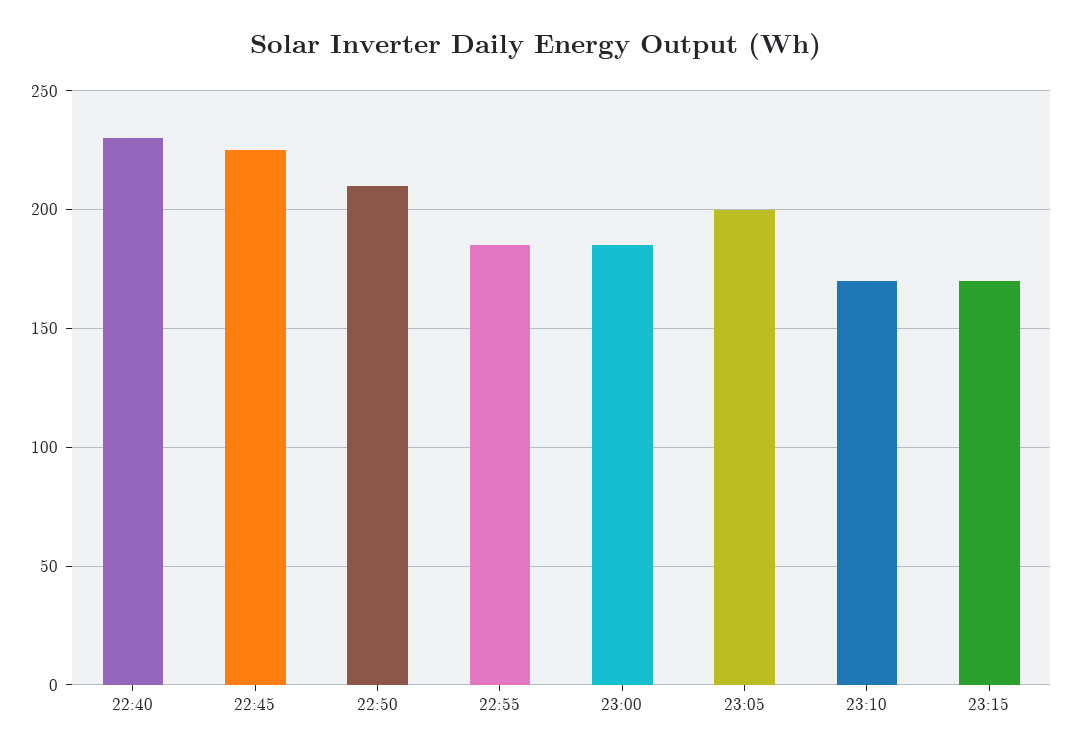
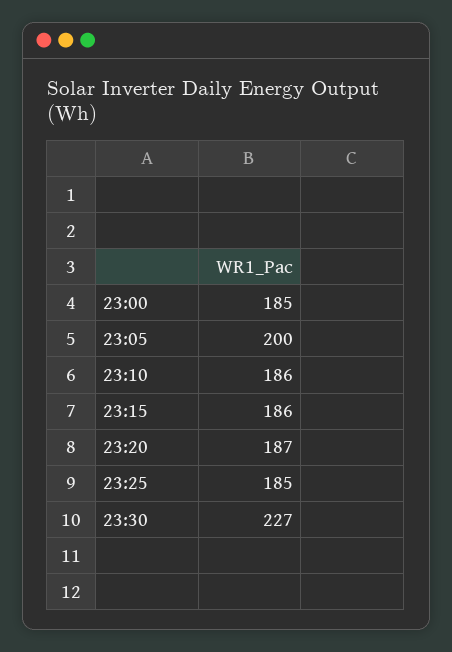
22:40: 230 -> none
22:45: 225 -> none
22:50: 210 -> none
22:55: 185 -> none
23:10: 170 -> 186
23:15: 170 -> 186
23:20: none -> 187
23:25: none -> 185
23:30: none -> 227

